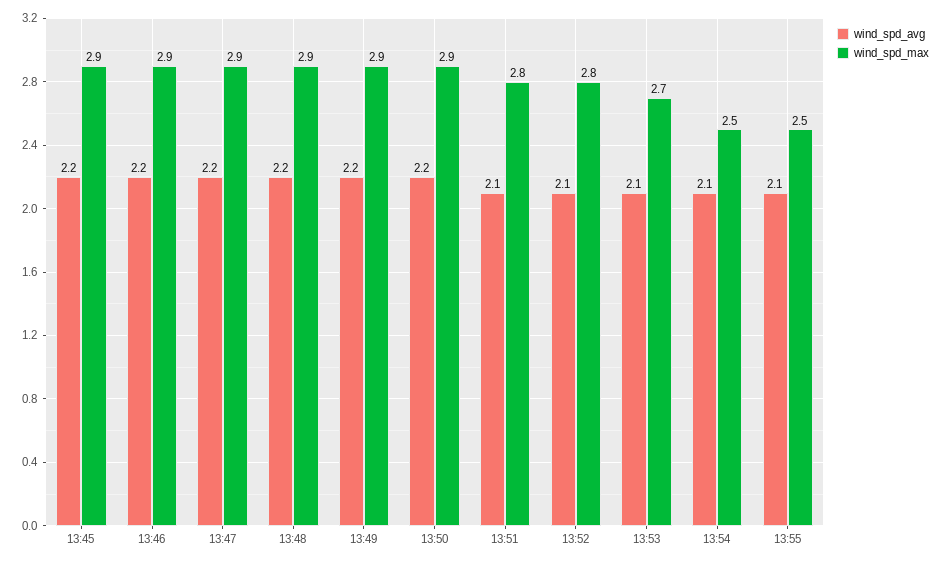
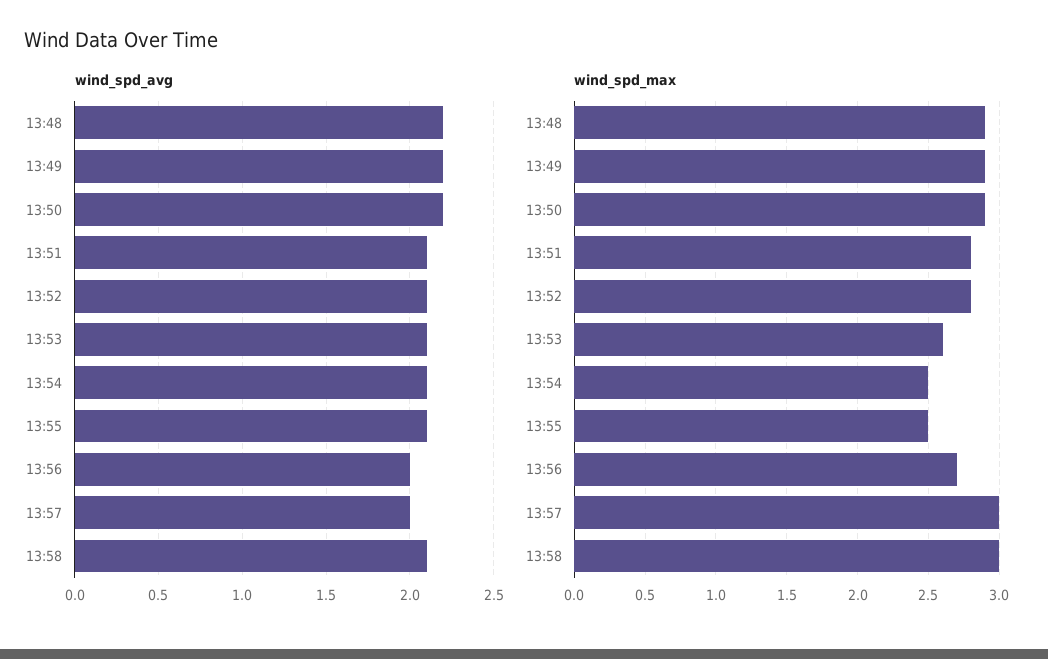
wind_spd_avg, 13:45: 2.2 -> none
wind_spd_max, 13:45: 2.9 -> none
wind_spd_avg, 13:46: 2.2 -> none
wind_spd_max, 13:46: 2.9 -> none
wind_spd_avg, 13:47: 2.2 -> none
wind_spd_max, 13:47: 2.9 -> none
wind_spd_max, 13:53: 2.7 -> 2.6
wind_spd_avg, 13:56: none -> 2
wind_spd_avg, 13:57: none -> 2
wind_spd_avg, 13:58: none -> 2.1
wind_spd_max, 13:56: none -> 2.7
wind_spd_max, 13:57: none -> 3
wind_spd_max, 13:58: none -> 3

